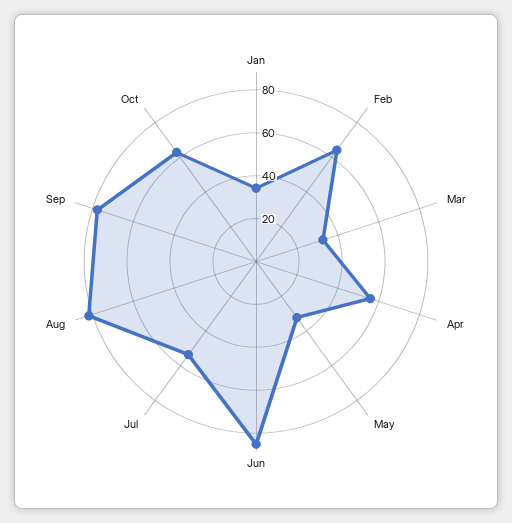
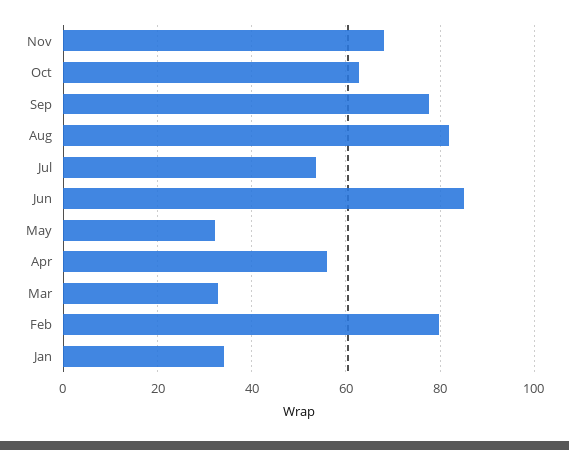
Feb: 65 -> 80
Nov: none -> 68

